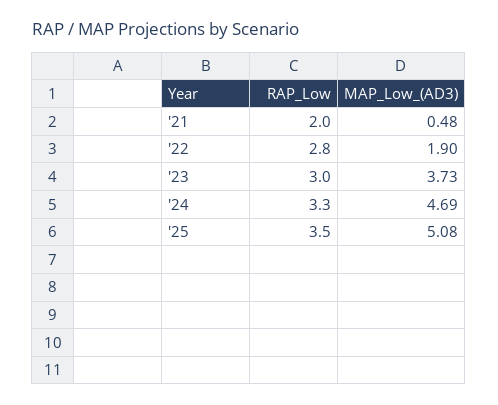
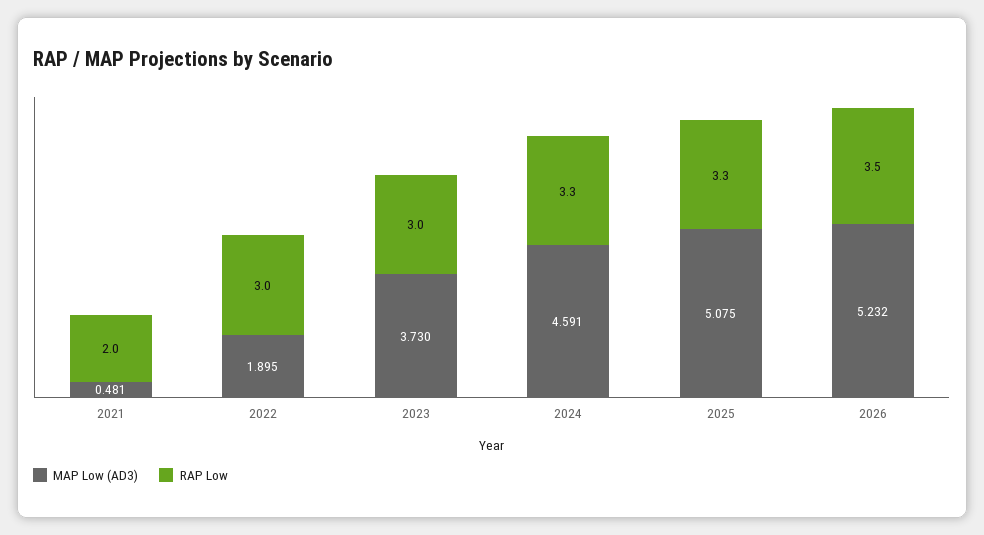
RAP_Low, '22: 2.8 -> 3
MAP_Low_(AD3), '24: 4.69 -> 4.591
RAP_Low, '25: 3.5 -> 3.3
MAP_Low_(AD3), 2026: none -> 5.232
RAP_Low, 2026: none -> 3.5

